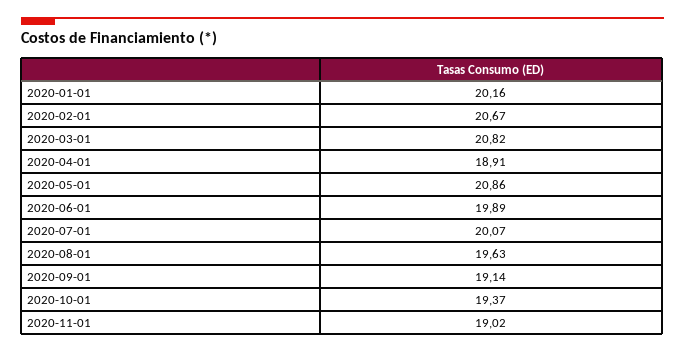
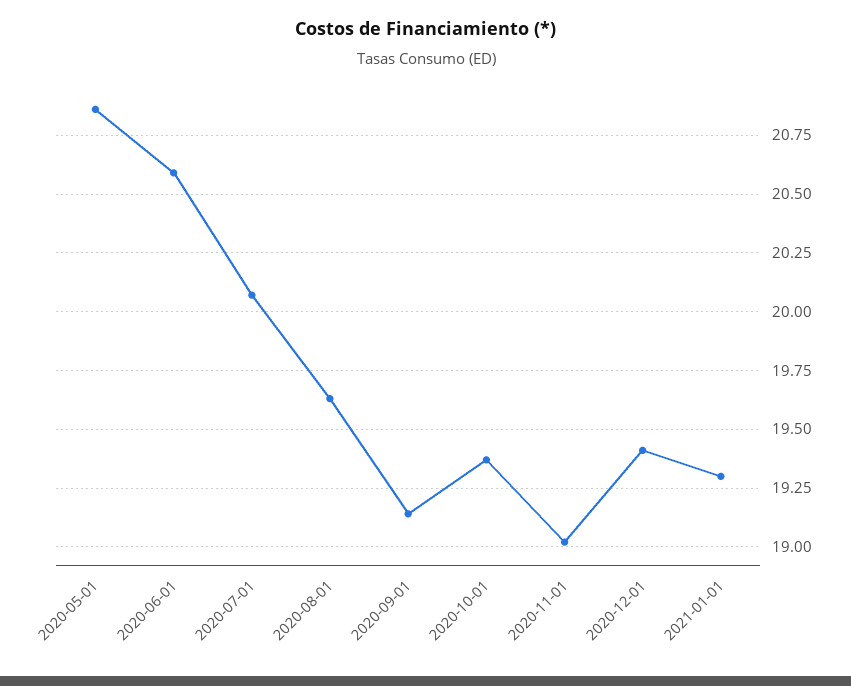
2020-01-01: 20.16 -> none
2020-02-01: 20.67 -> none
2020-03-01: 20.82 -> none
2020-04-01: 18.91 -> none
2020-06-01: 19.89 -> 20.6
2020-12-01: none -> 19.4
2021-01-01: none -> 19.3

